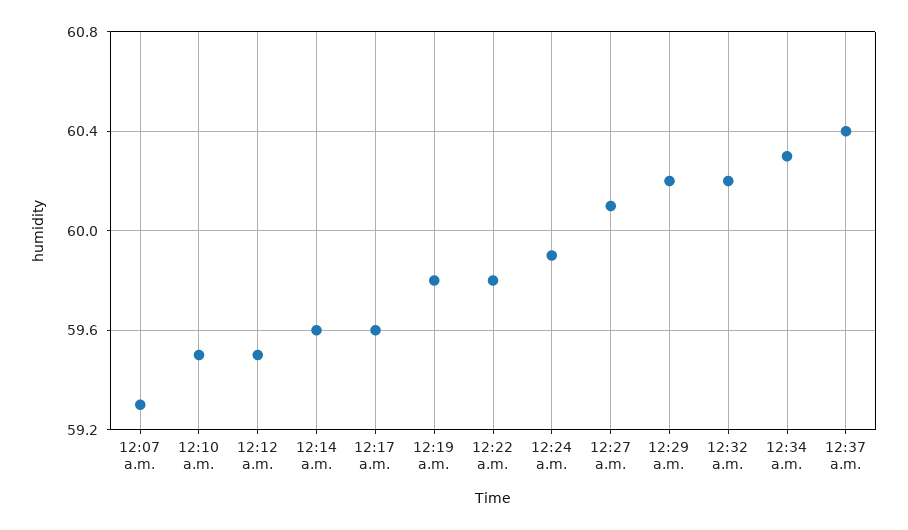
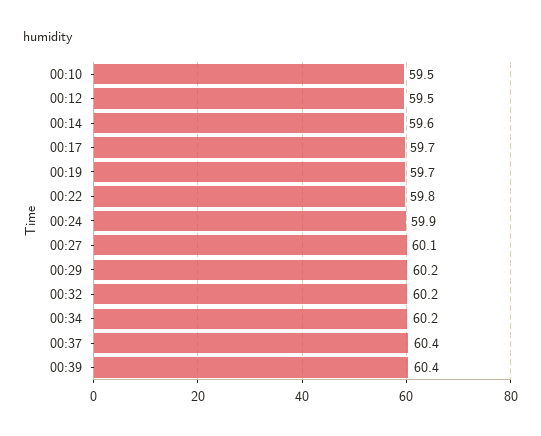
12:07 a.m.: 59.3 -> none
12:17 a.m.: 59.6 -> 59.7
12:19 a.m.: 59.8 -> 59.7
12:34 a.m.: 60.3 -> 60.2
00:39: none -> 60.4

